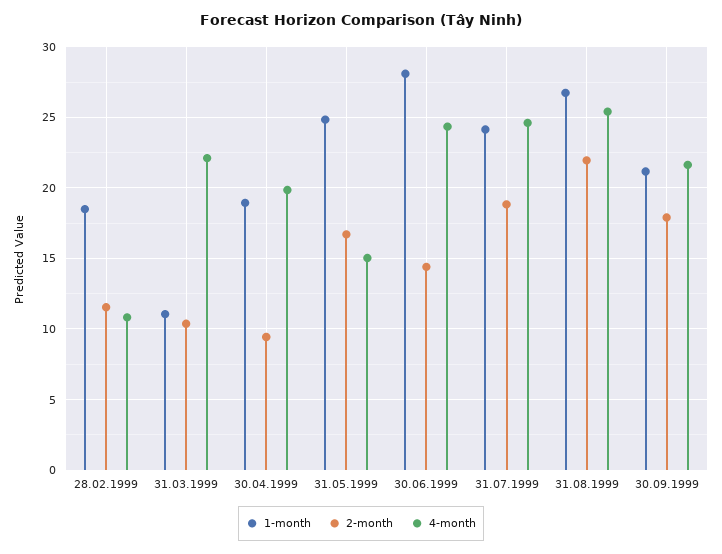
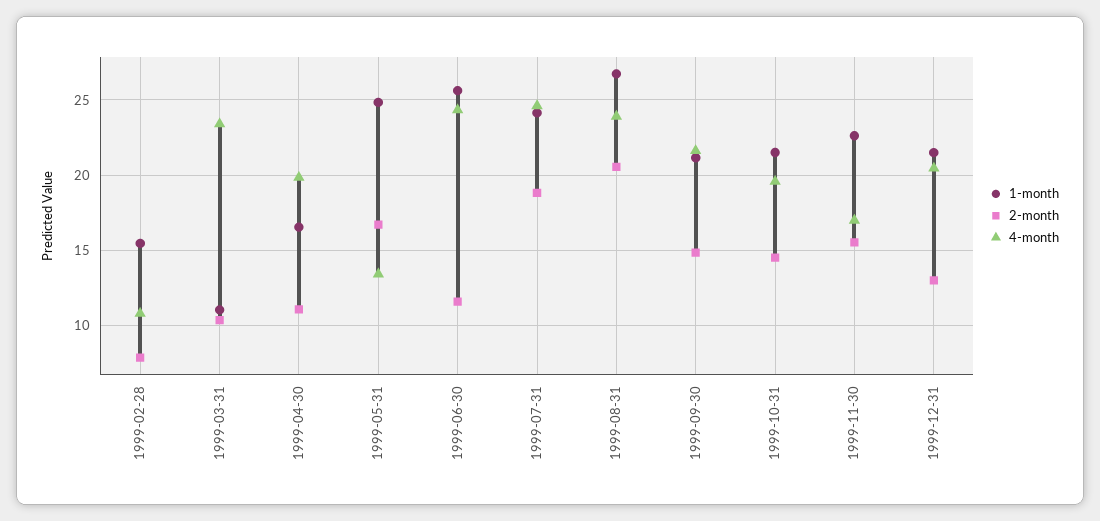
1-month, 28.02.1999: 18.5 -> 15.5
2-month, 28.02.1999: 11.5 -> 8
4-month, 31.03.1999: 22 -> 23.5
1-month, 30.04.1999: 19 -> 16.5
2-month, 30.04.1999: 9.5 -> 11
4-month, 31.05.1999: 15 -> 13.5
1-month, 30.06.1999: 28 -> 25.5
2-month, 30.06.1999: 14.5 -> 11.5
2-month, 31.08.1999: 22 -> 20.5
4-month, 31.08.1999: 25.5 -> 24
2-month, 30.09.1999: 18 -> 15
1-month, 1999-10-31: none -> 21.5
2-month, 1999-10-31: none -> 14.5
4-month, 1999-10-31: none -> 19.5
1-month, 1999-11-30: none -> 22.5
2-month, 1999-11-30: none -> 15.5
4-month, 1999-11-30: none -> 17
1-month, 1999-12-31: none -> 21.5
2-month, 1999-12-31: none -> 13
4-month, 1999-12-31: none -> 20.5

